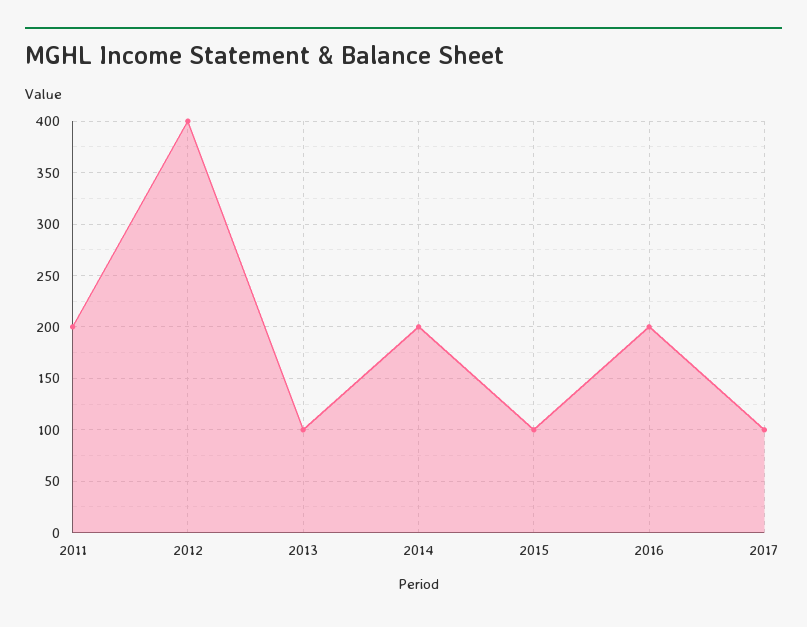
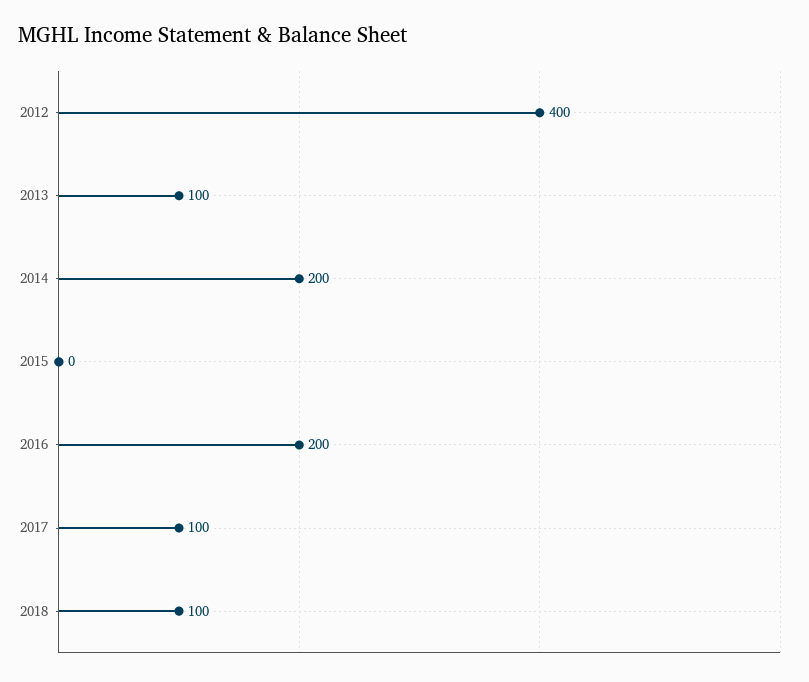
2011: 200 -> none
2015: 100 -> 0
2018: none -> 100

